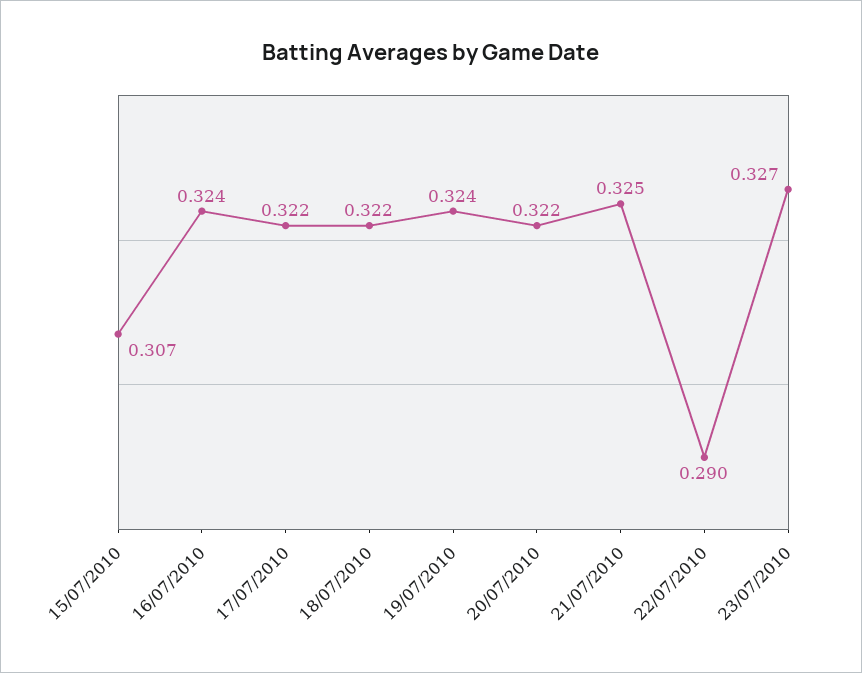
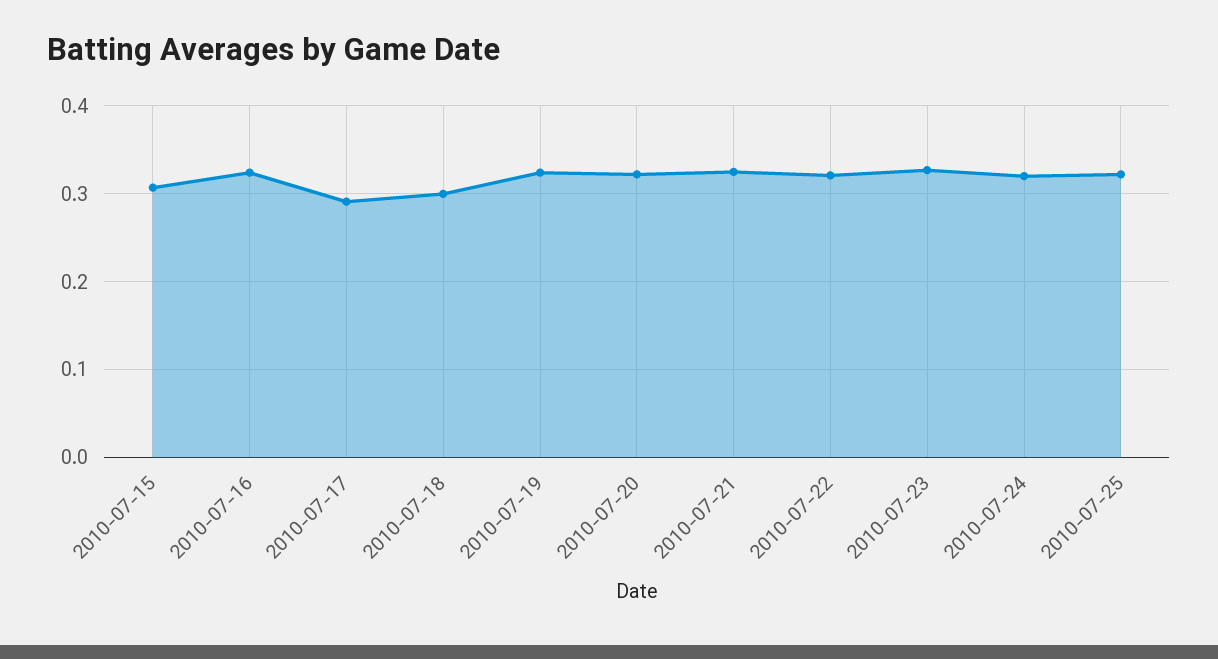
17/07/2010: 0.322 -> 0.29
18/07/2010: 0.322 -> 0.3
22/07/2010: 0.29 -> 0.32
2010-07-24: none -> 0.32
2010-07-25: none -> 0.32

